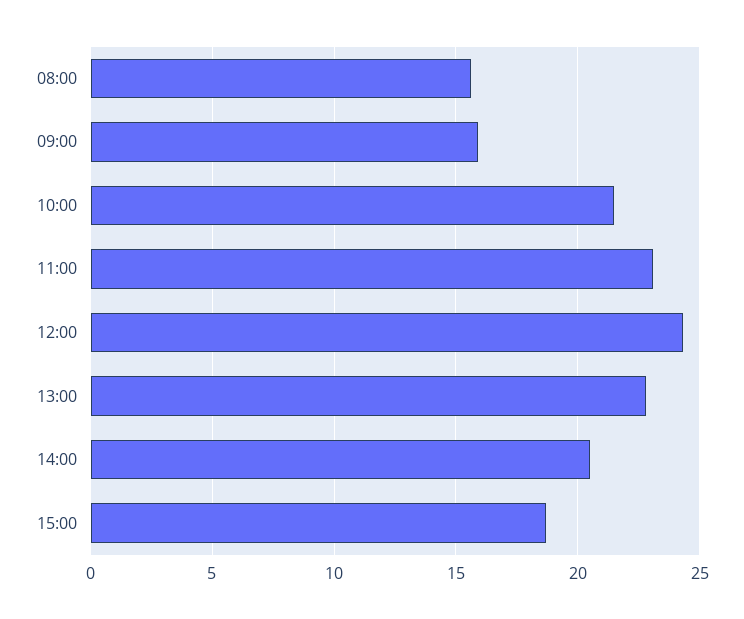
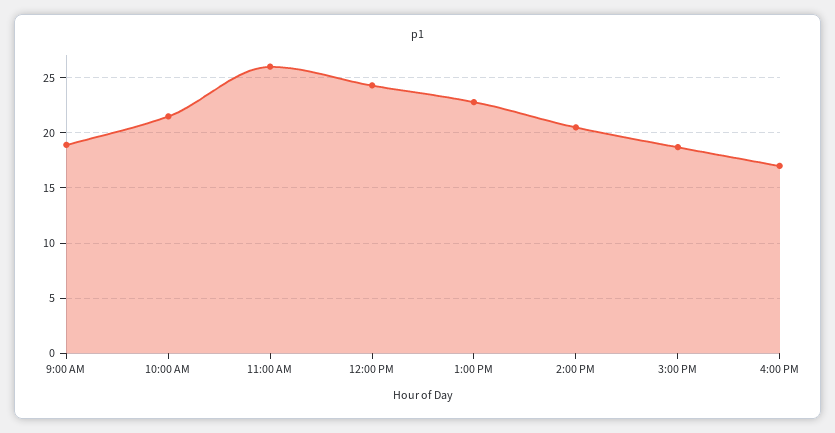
08:00: 15.5 -> none
09:00: 16 -> 19
11:00: 23 -> 26
4:00 PM: none -> 17

